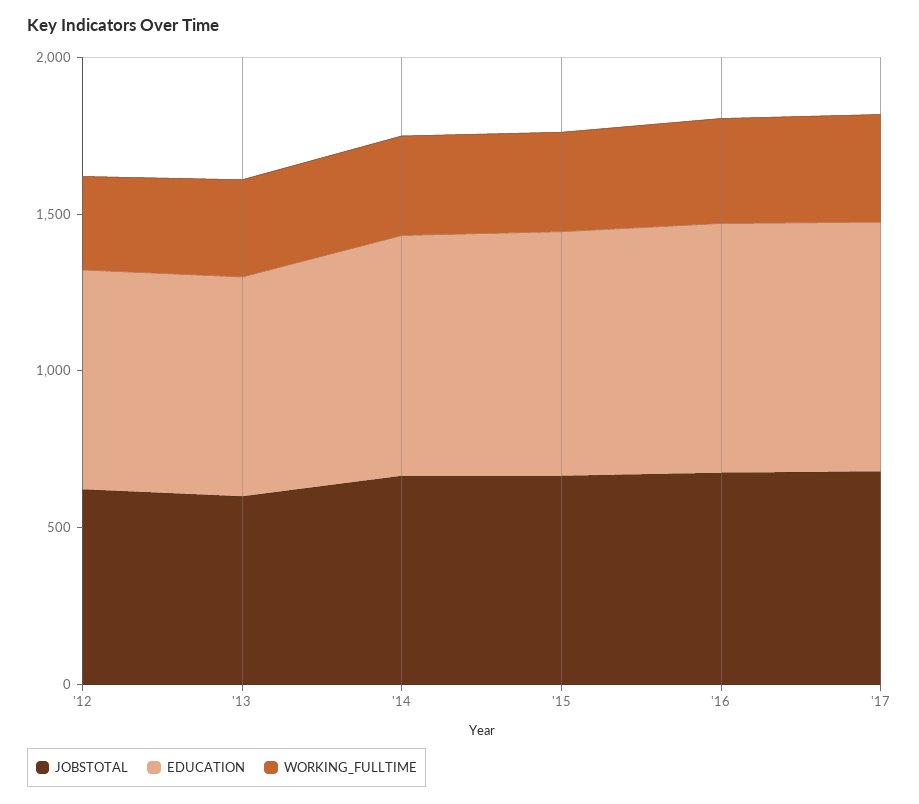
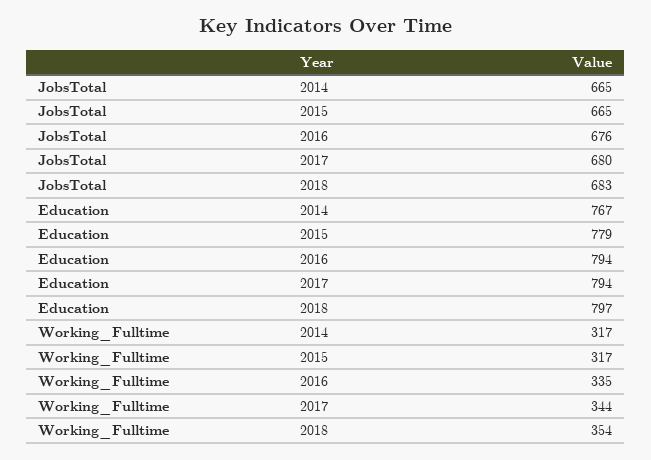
JOBSTOTAL, '12: 600 -> none
EDUCATION, '12: 700 -> none
WORKING_FULLTIME, '12: 300 -> none
JOBSTOTAL, '13: 600 -> none
EDUCATION, '13: 700 -> none
WORKING_FULLTIME, '13: 300 -> none
JOBSTOTAL, 2018: none -> 683
EDUCATION, 2018: none -> 797
WORKING_FULLTIME, 2018: none -> 354

